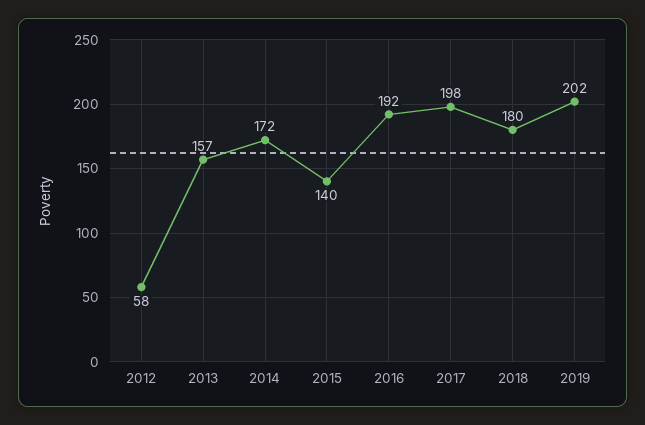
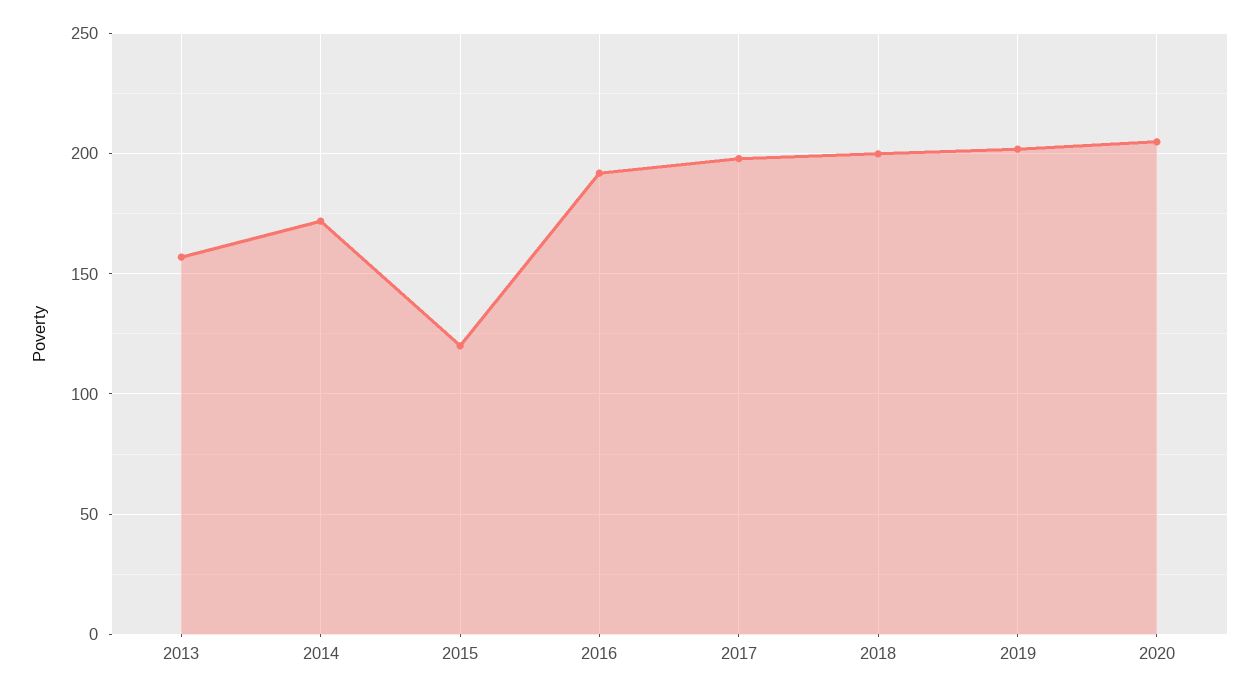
2012: 58 -> none
2015: 140 -> 120
2018: 180 -> 200
2020: none -> 205

